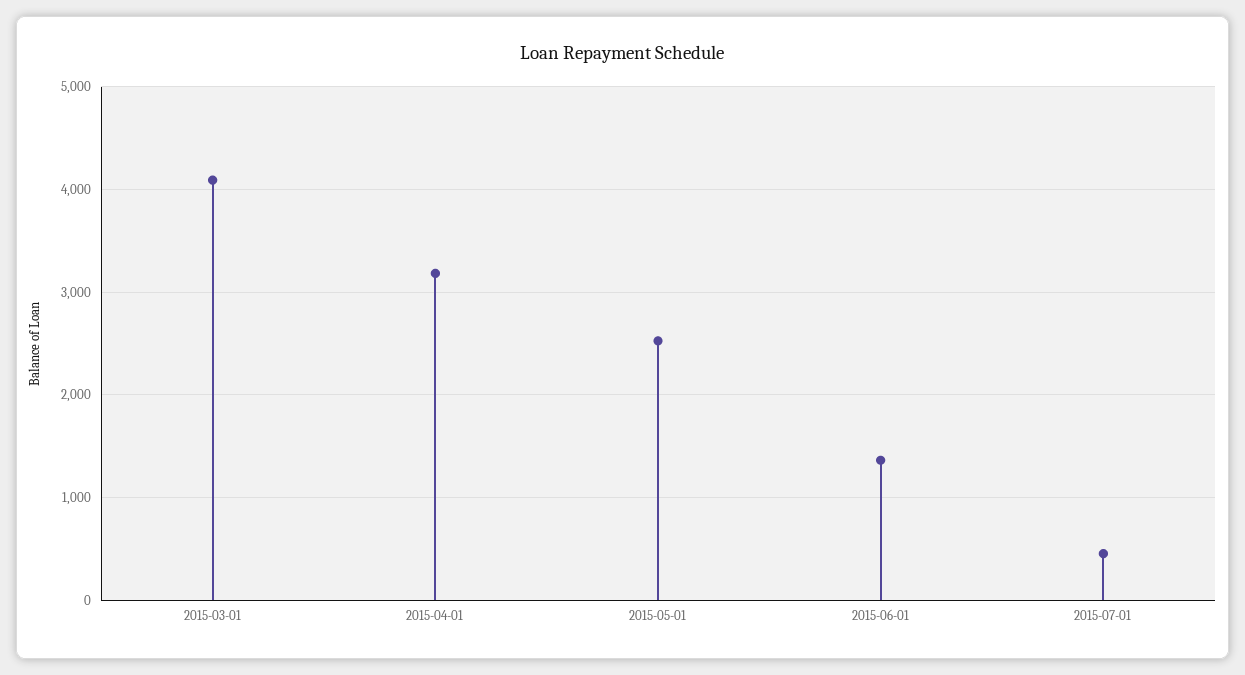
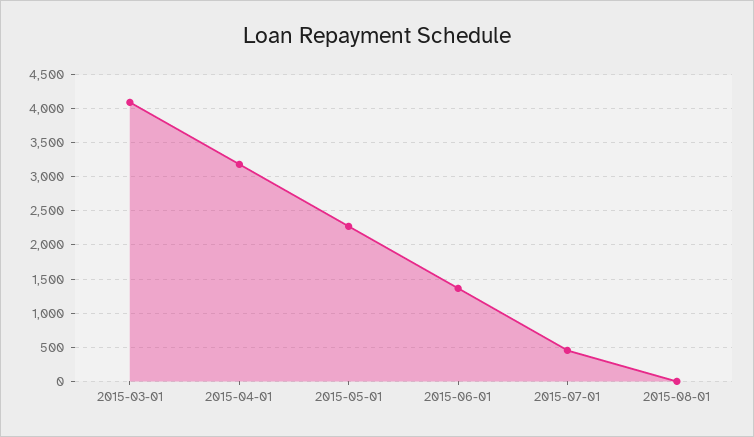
2015-05-01: 2500 -> 2300
2015-08-01: none -> 0

